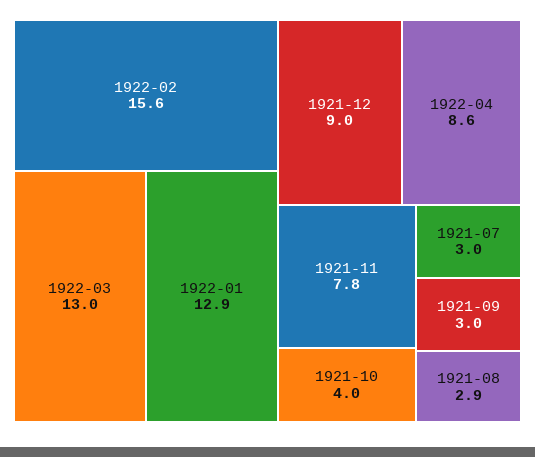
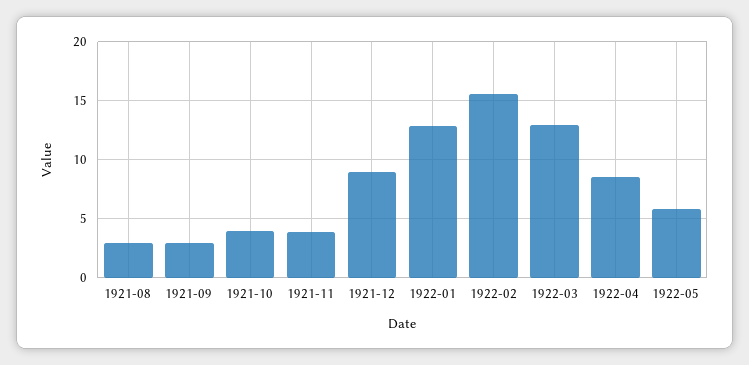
1921-11: 7.8 -> 4
1921-07: 3 -> none
1922-05: none -> 6

